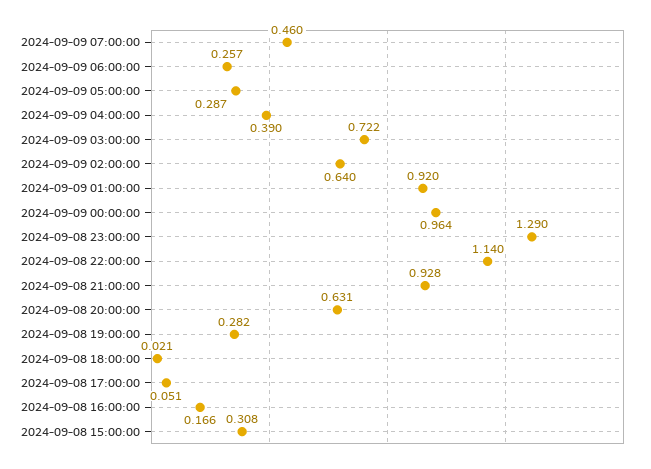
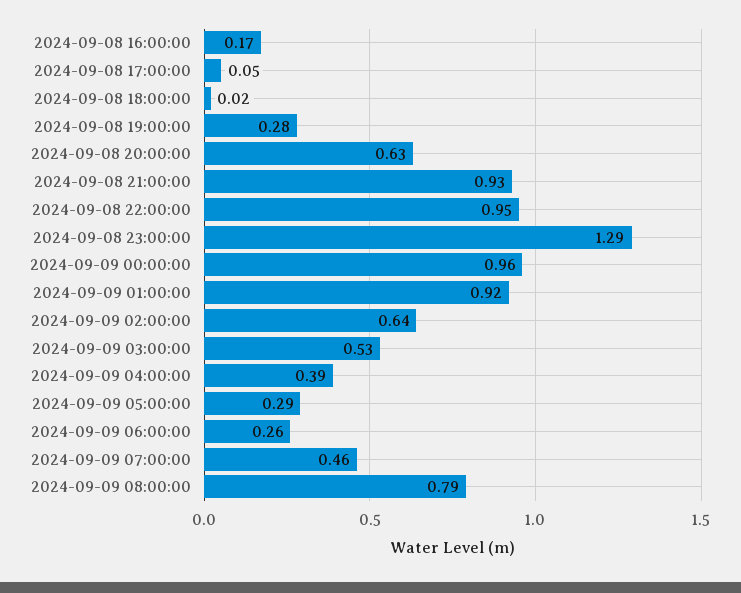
2024-09-09 03:00:00: 0.722 -> 0.53
2024-09-08 22:00:00: 1.14 -> 0.95
2024-09-08 15:00:00: 0.308 -> none
2024-09-09 08:00:00: none -> 0.79

